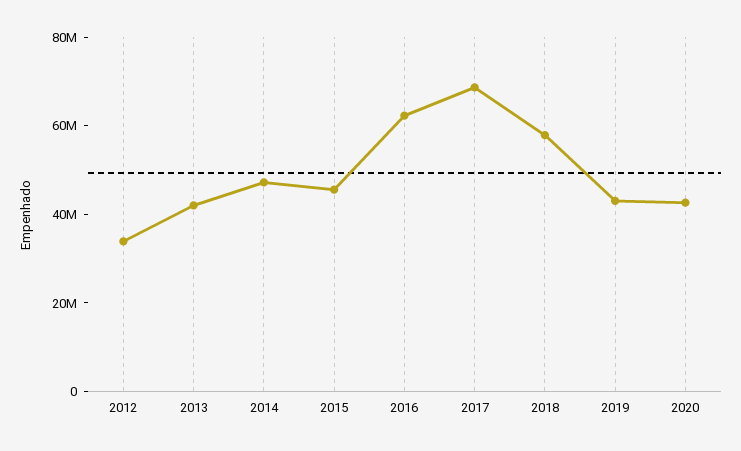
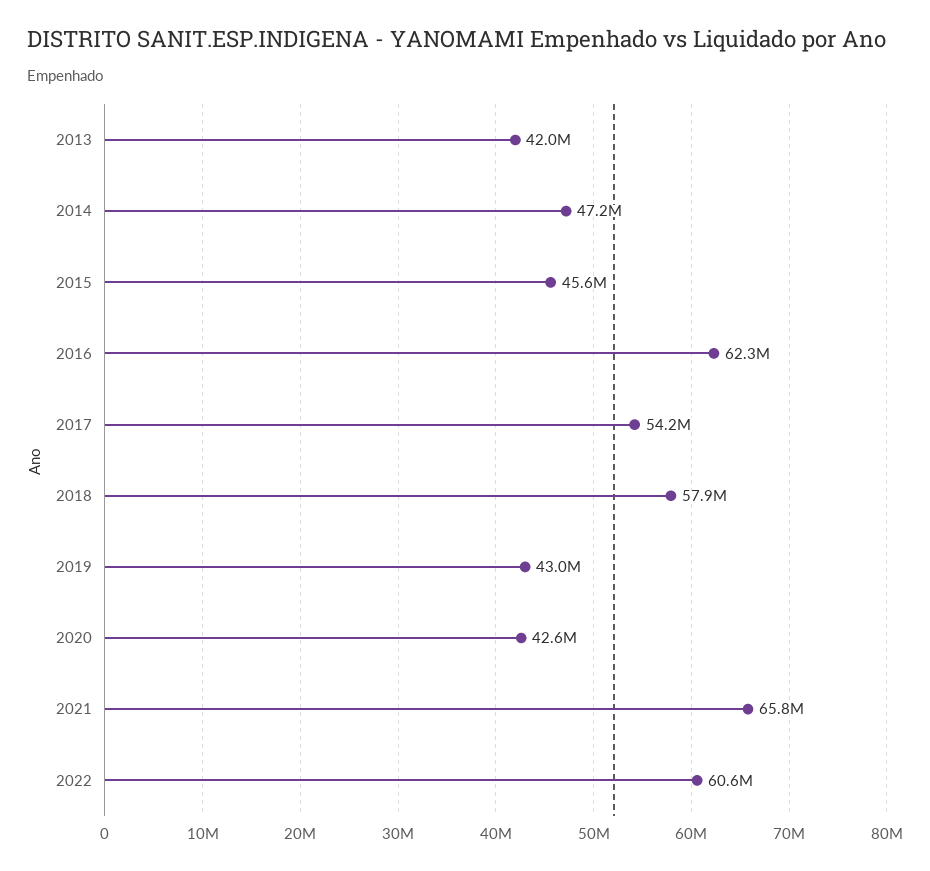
2012: 35000000 -> none
2017: 70000000 -> 54200000
2021: none -> 65800000
2022: none -> 60600000

